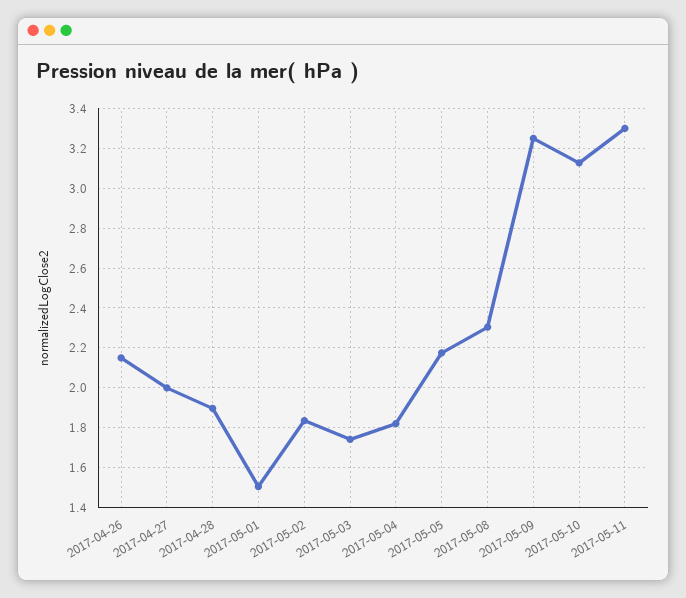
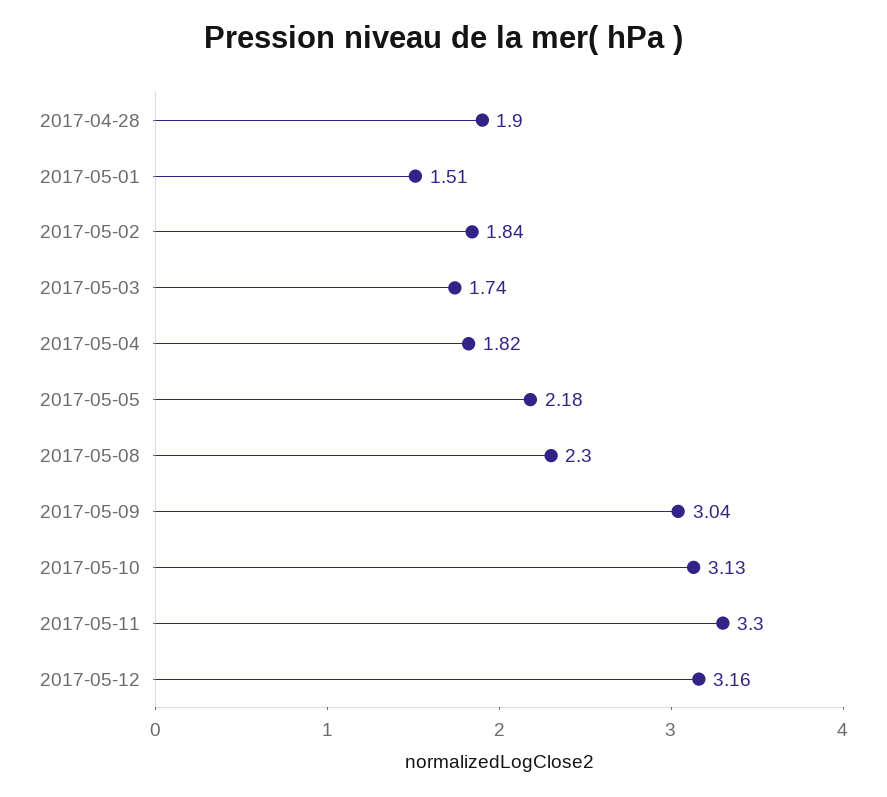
2017-04-26: 2.15 -> none
2017-04-27: 2 -> none
2017-05-09: 3.25 -> 3.04
2017-05-12: none -> 3.16

